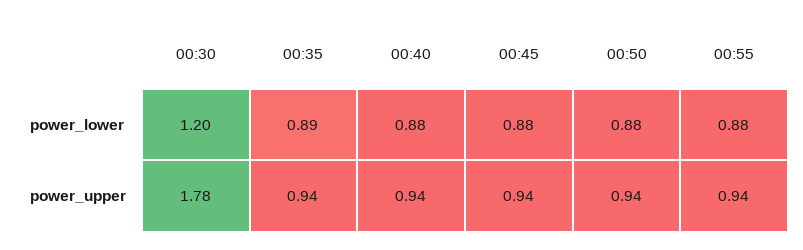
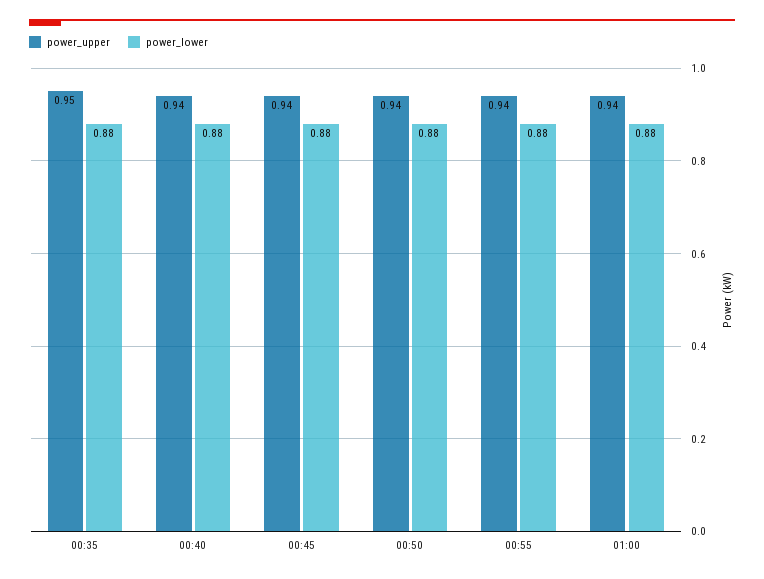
power_lower, 00:30: 1.2 -> none
power_lower, 00:35: 0.89 -> 0.88
power_upper, 00:30: 1.78 -> none
power_upper, 00:35: 0.94 -> 0.95
power_upper, 01:00: none -> 0.94
power_lower, 01:00: none -> 0.88

